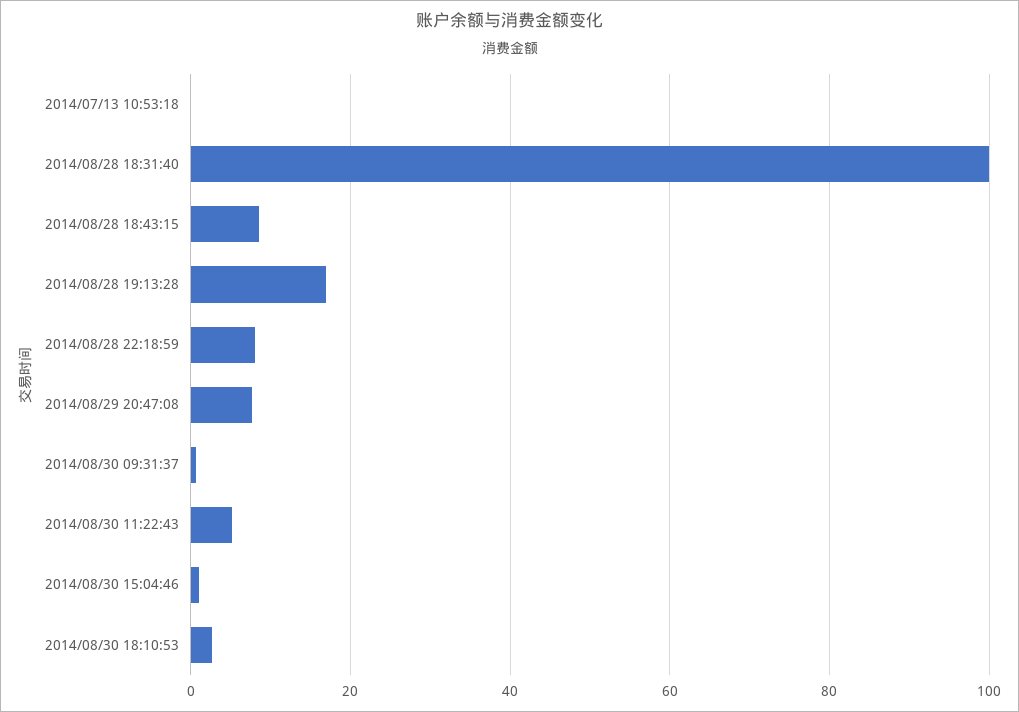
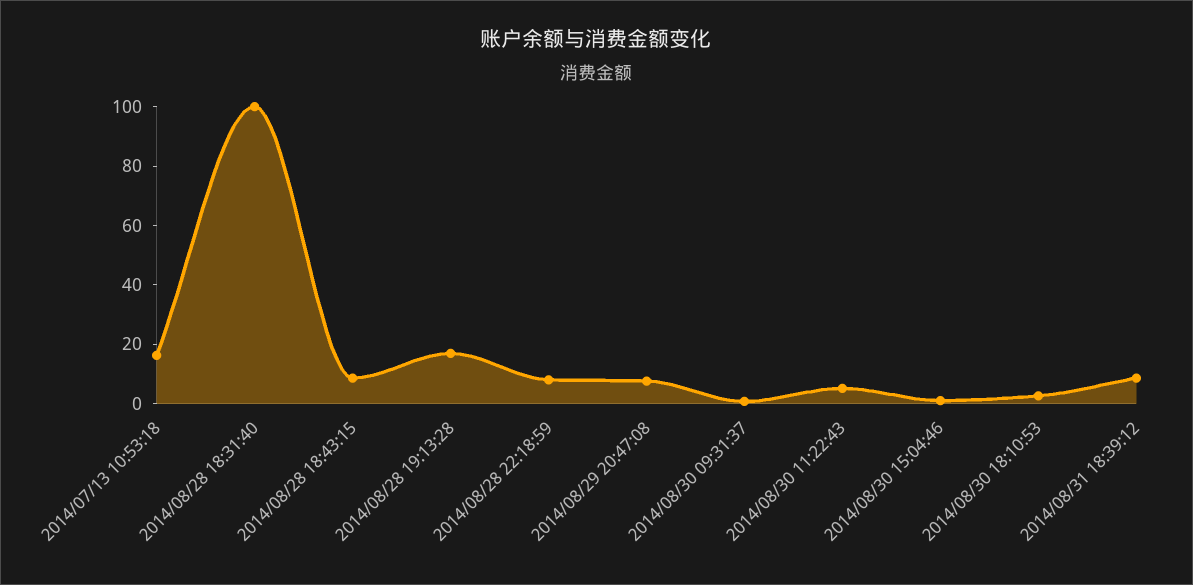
2014/07/13 10:53:18: 0 -> 15
2014/08/31 18:39:12: none -> 10

